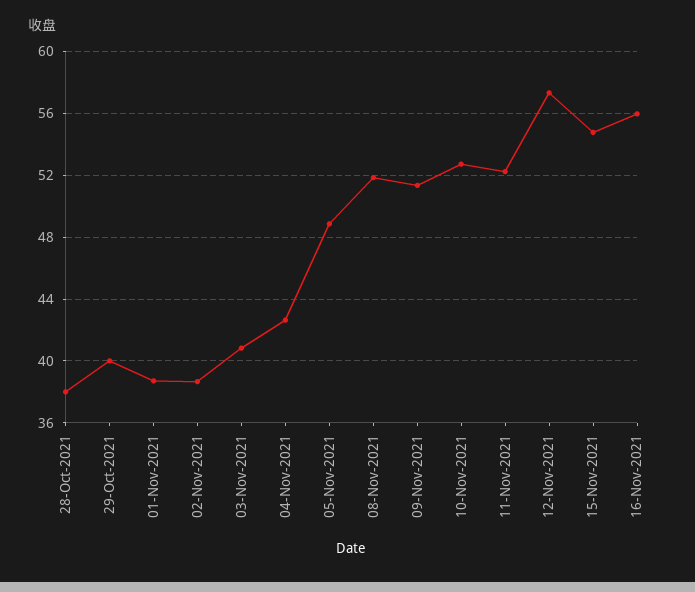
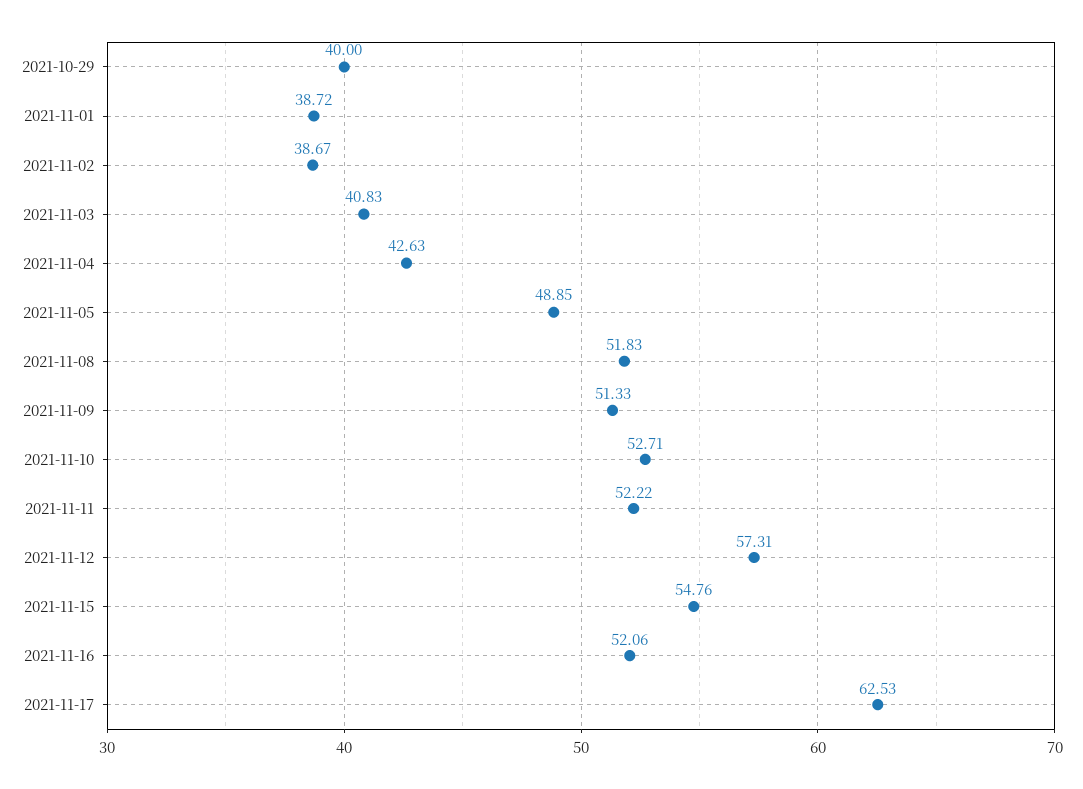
28-Oct-2021: 38 -> none
16-Nov-2021: 56 -> 52.06
2021-11-17: none -> 62.53

